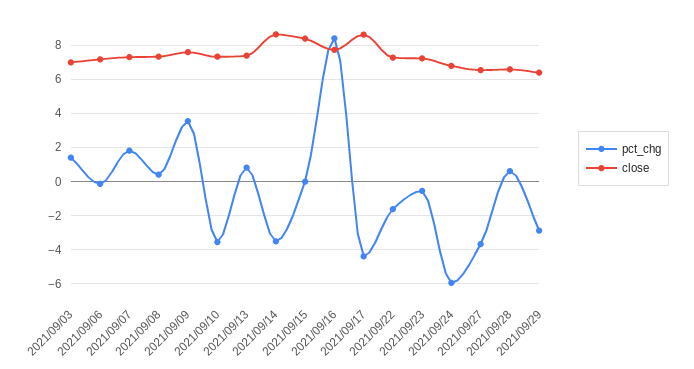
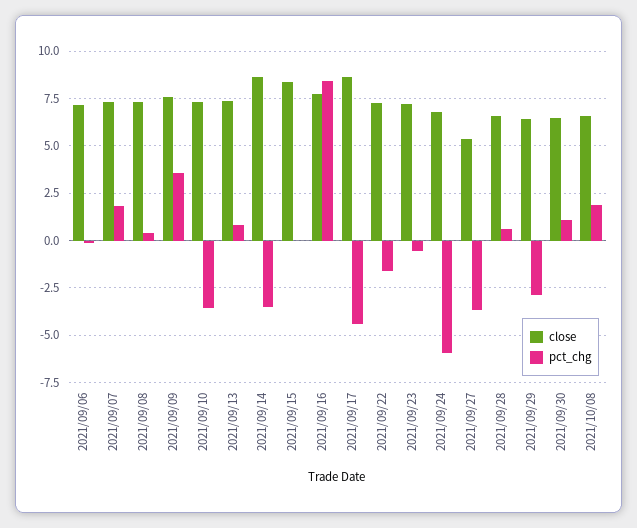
pct_chg, 2021/09/03: 1.5 -> none
close, 2021/09/03: 7 -> none
close, 2021/09/27: 6.5 -> 5.5
close, 2021/09/30: none -> 6.5
pct_chg, 2021/09/30: none -> 1
close, 2021/10/08: none -> 6.5
pct_chg, 2021/10/08: none -> 2

